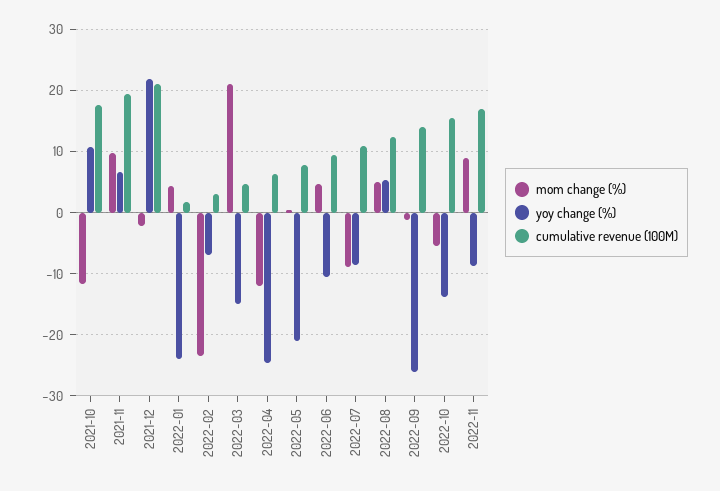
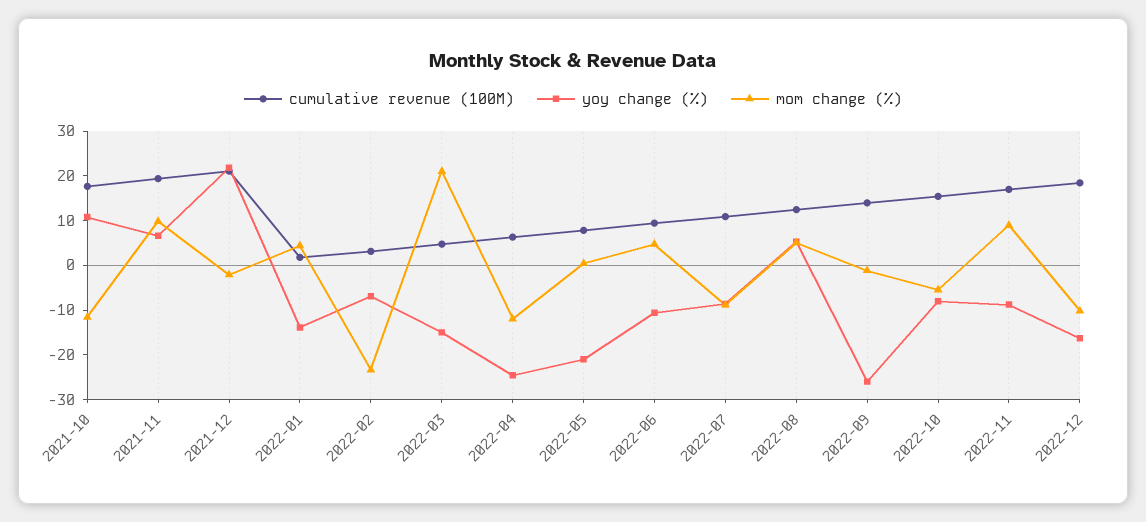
yoy change (%), 2022-01: -24 -> -14
yoy change (%), 2022-10: -14 -> -8
cumulative revenue (100M), 2022-12: none -> 18
yoy change (%), 2022-12: none -> -16
mom change (%), 2022-12: none -> -10

